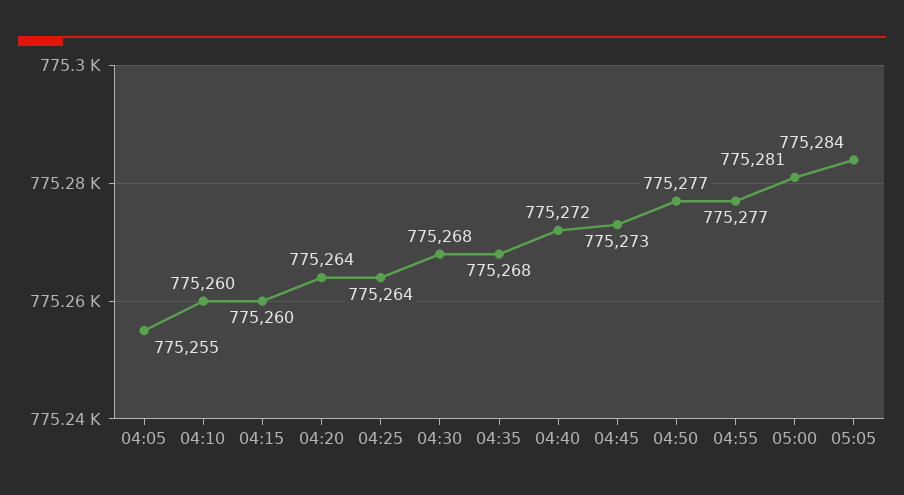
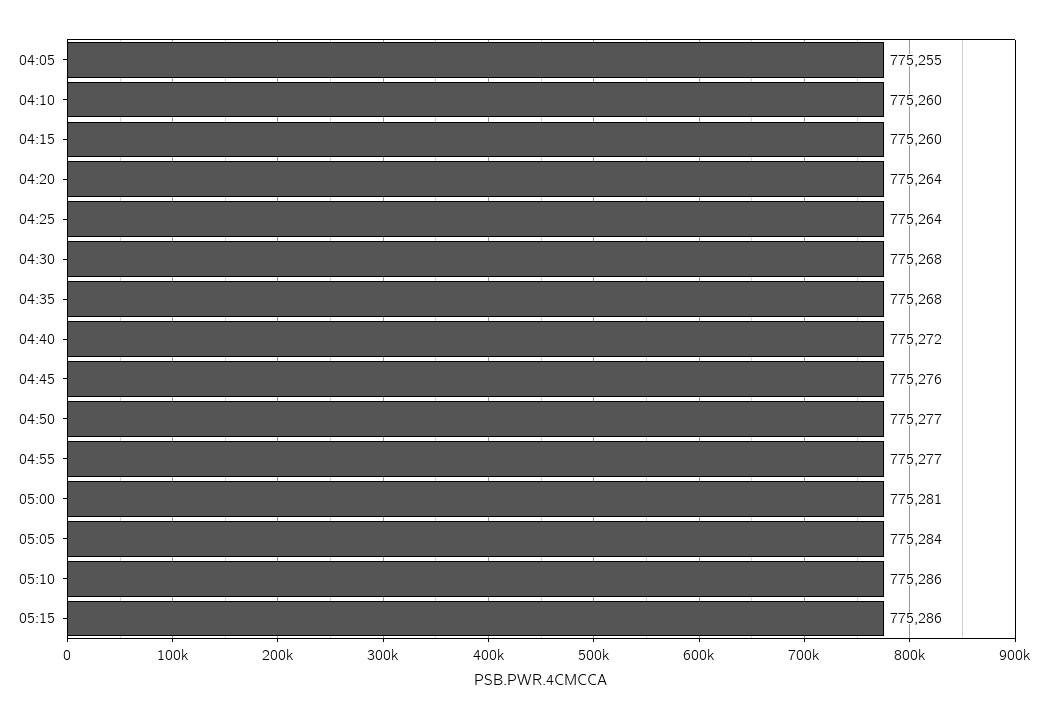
04:45: 775273 -> 775276
05:10: none -> 775286
05:15: none -> 775286

